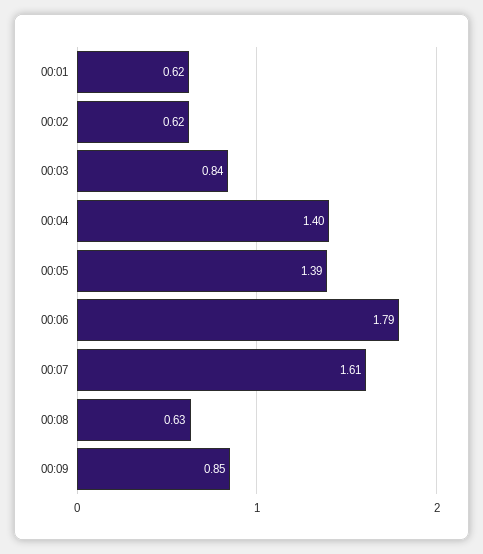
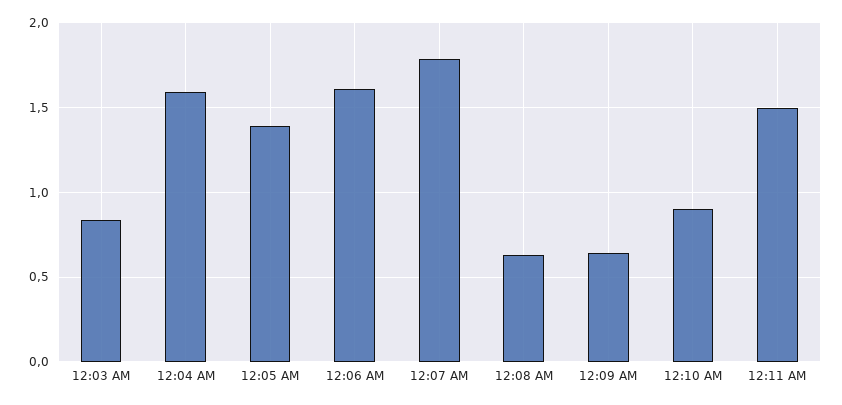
00:01: 0.62 -> none
00:02: 0.62 -> none
00:04: 1.4 -> 1.6
00:06: 1.79 -> 1.6
00:07: 1.61 -> 1.8
00:09: 0.85 -> 0.65
12:10 AM: none -> 0.9
12:11 AM: none -> 1.5

